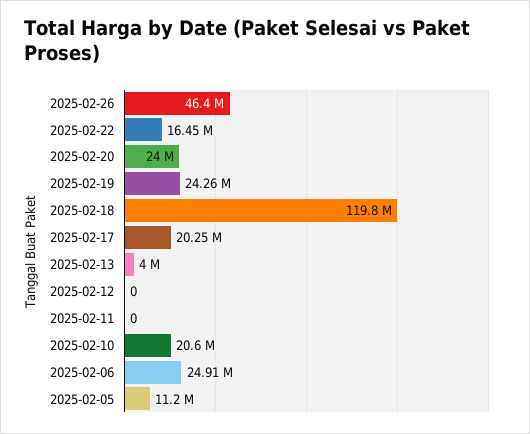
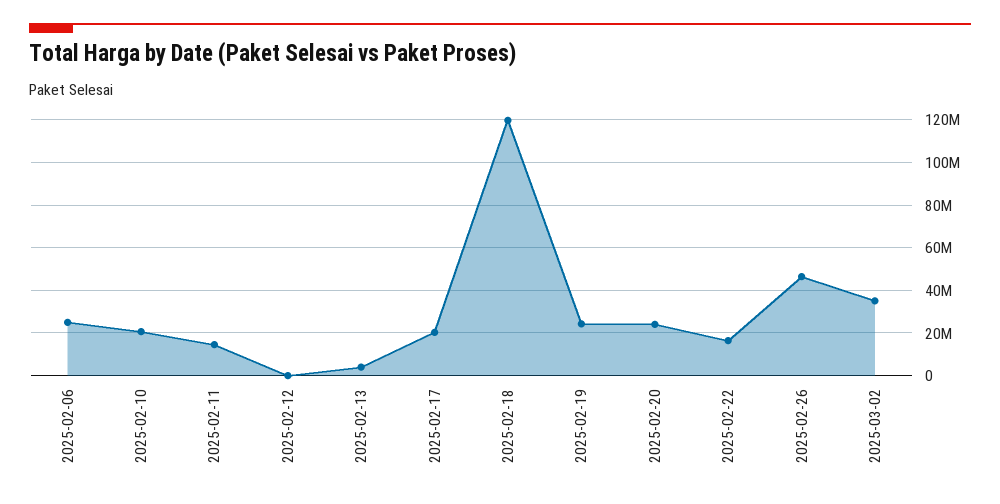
2025-02-11: 0 -> 15000000
2025-02-05: 11200000 -> none
2025-03-02: none -> 35000000

